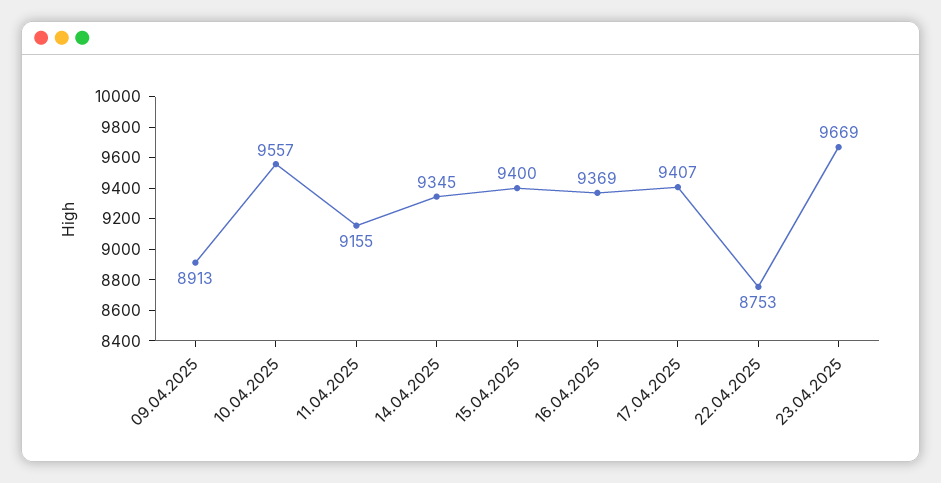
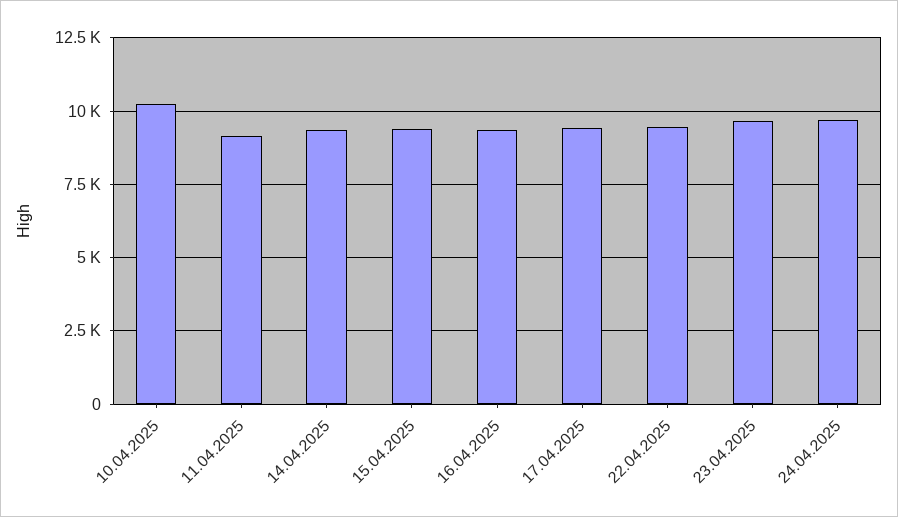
09.04.2025: 8913 -> none
10.04.2025: 9557 -> 10250
22.04.2025: 8753 -> 9500
24.04.2025: none -> 9750

